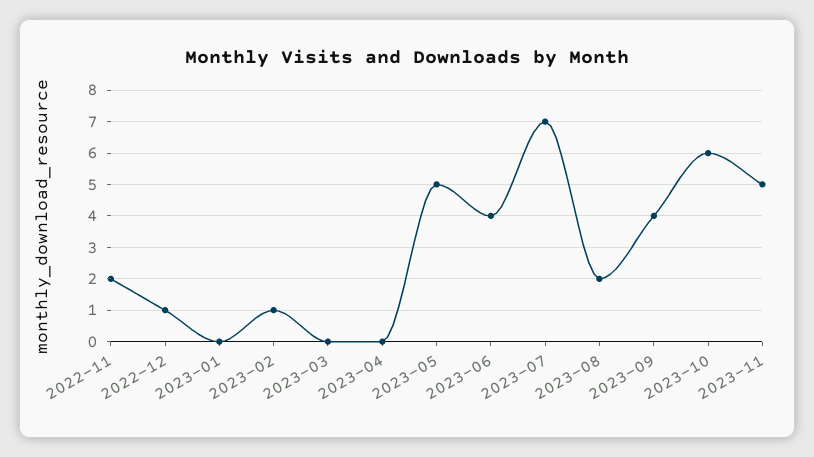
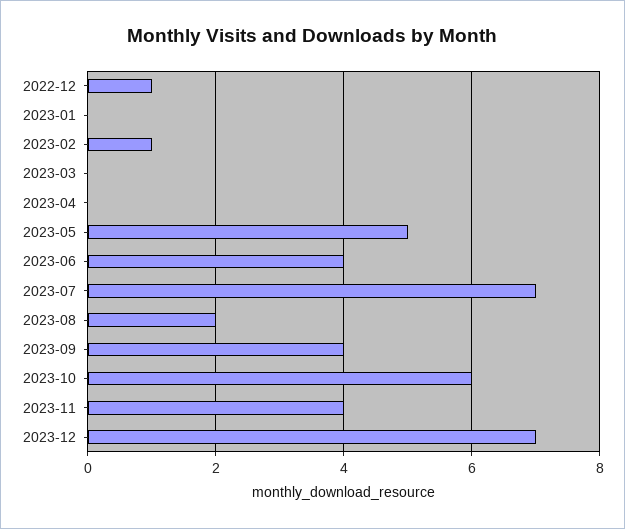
2022-11: 2 -> none
2023-11: 5 -> 4
2023-12: none -> 7

